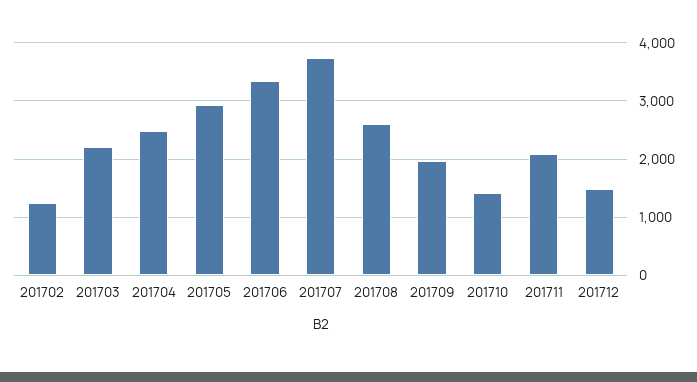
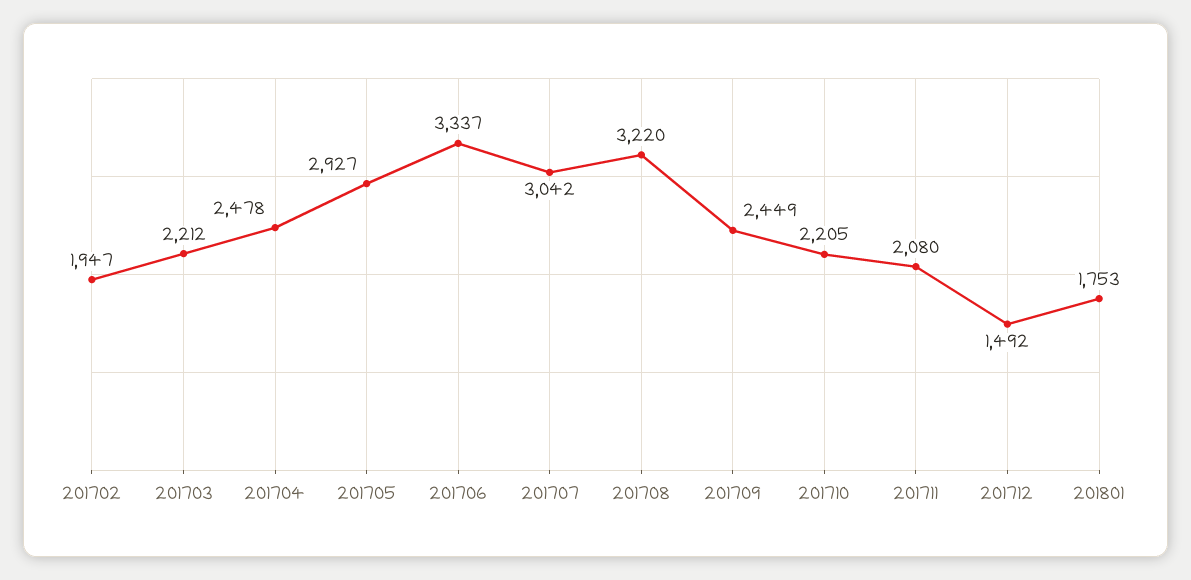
201702: 1200 -> 1947
201707: 3800 -> 3042
201708: 2600 -> 3220
201709: 2000 -> 2449
201710: 1400 -> 2205
201801: none -> 1753

